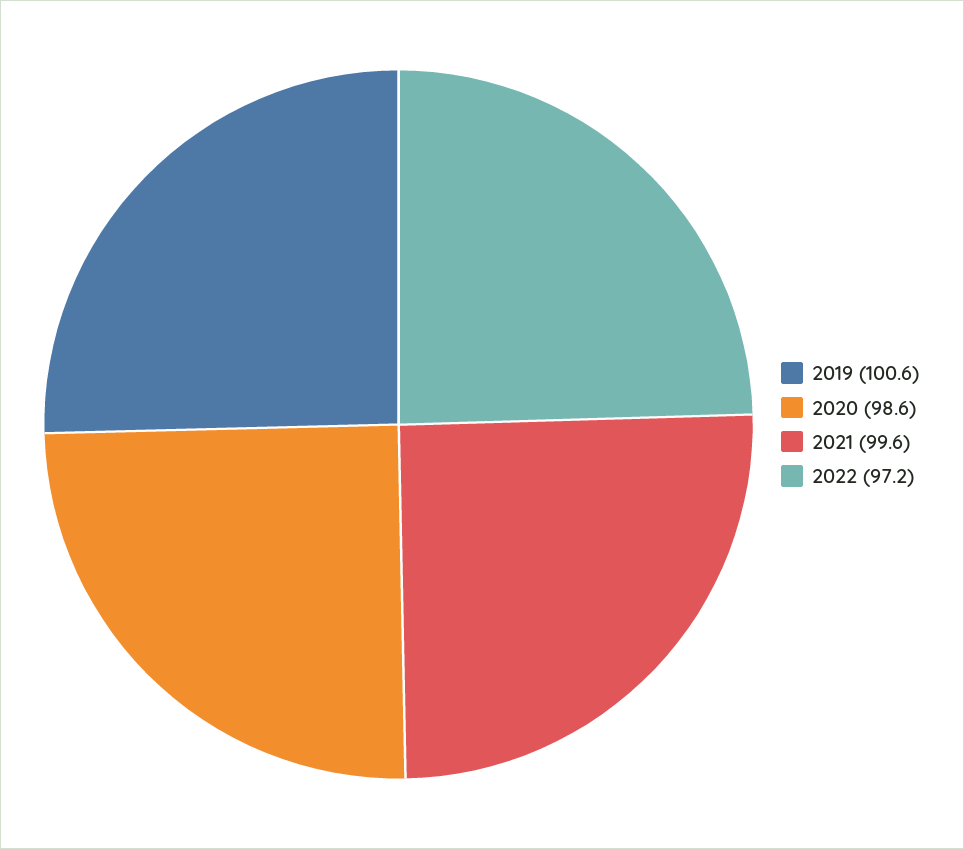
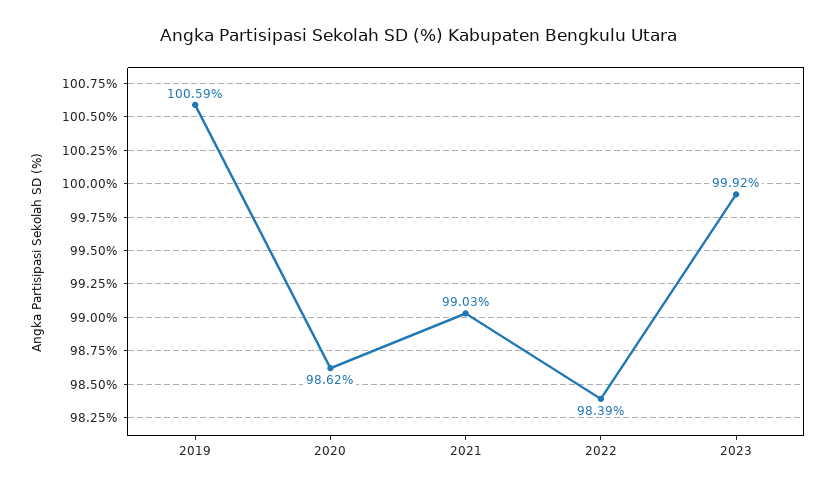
2021: 99.6 -> 99.03
2022: 97.2 -> 98.39
2023: none -> 99.92

